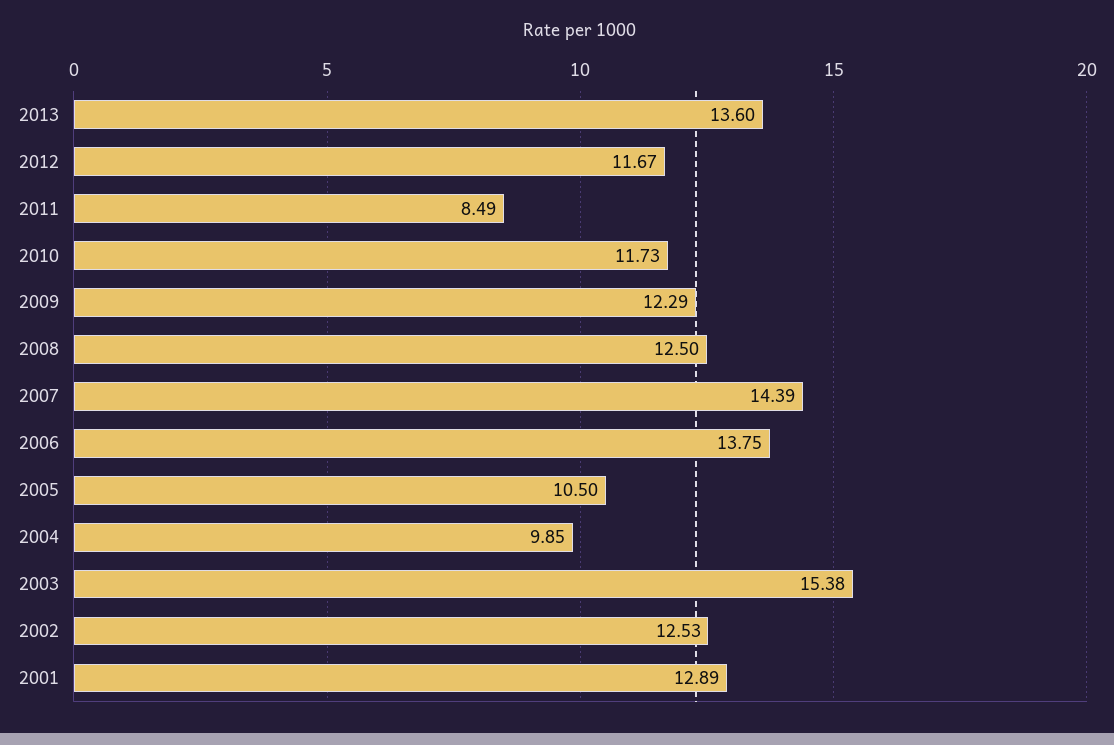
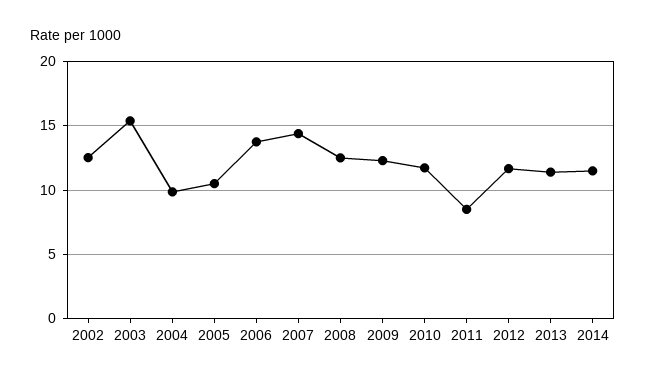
2013: 13.6 -> 11.5
2001: 12.89 -> none
2014: none -> 11.5

